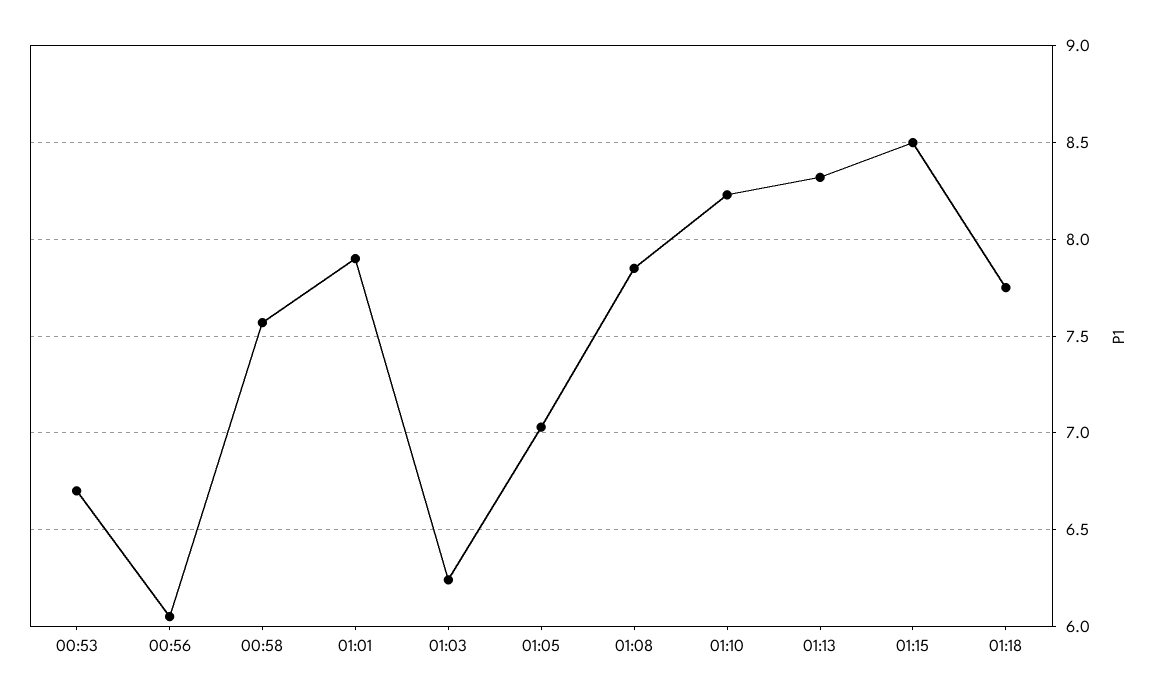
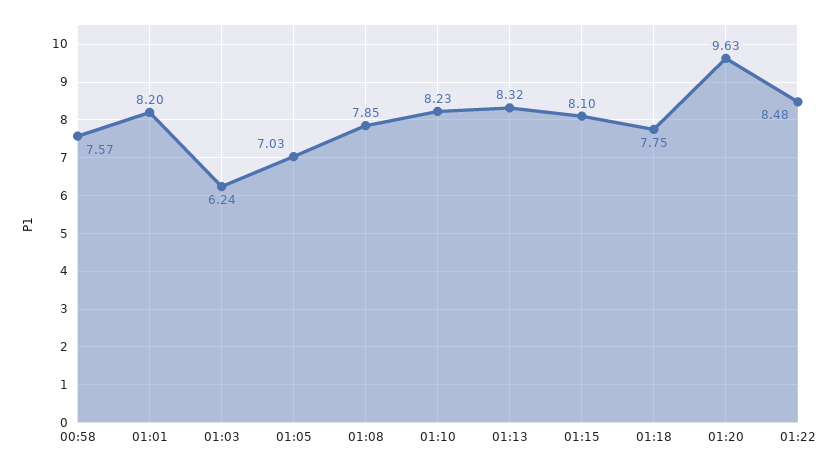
00:53: 6.7 -> none
00:56: 6.05 -> none
01:01: 7.9 -> 8.2
01:15: 8.5 -> 8.1
01:20: none -> 9.63
01:22: none -> 8.48

